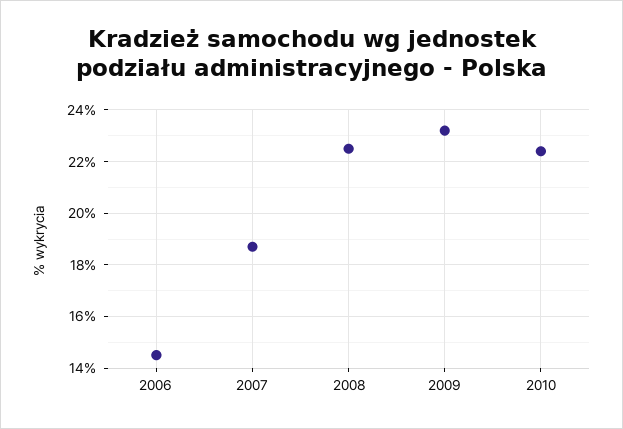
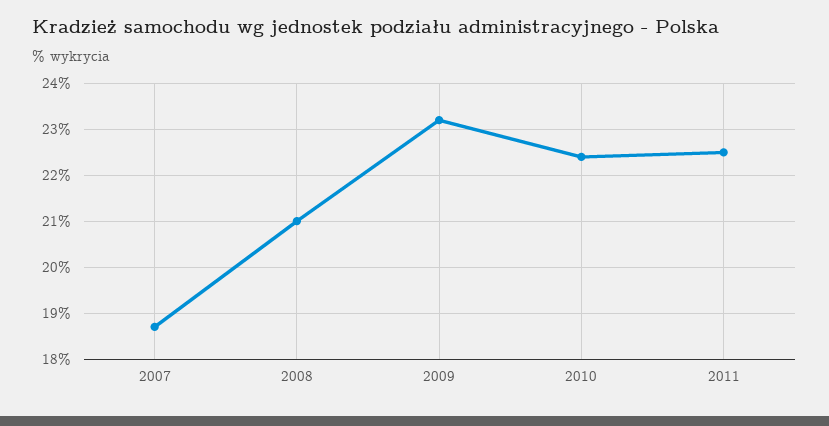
2006: 14.5 -> none
2008: 22.5 -> 21
2011: none -> 22.5

